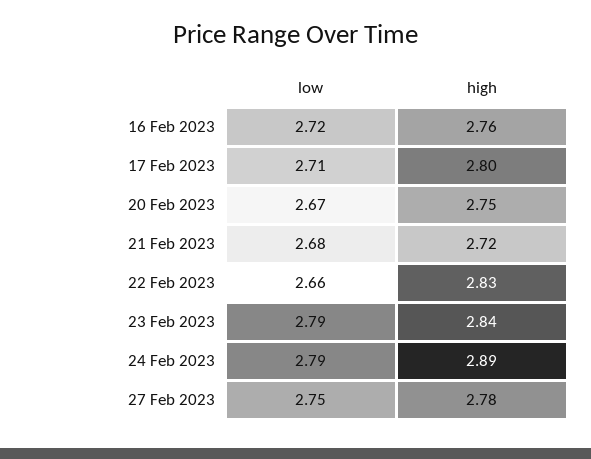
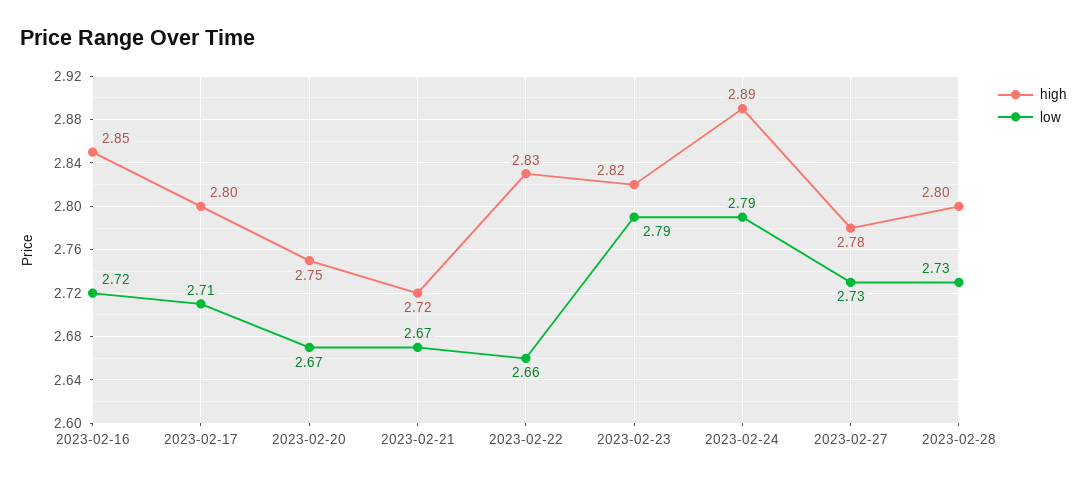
high, 16 Feb 2023: 2.76 -> 2.85
low, 21 Feb 2023: 2.68 -> 2.67
high, 23 Feb 2023: 2.84 -> 2.82
low, 27 Feb 2023: 2.75 -> 2.73
high, 2023-02-28: none -> 2.8
low, 2023-02-28: none -> 2.73

